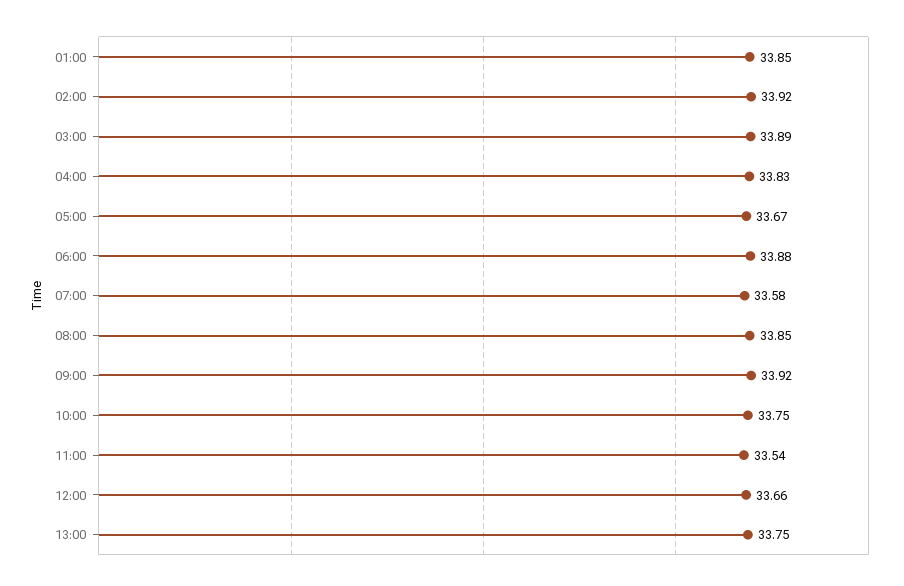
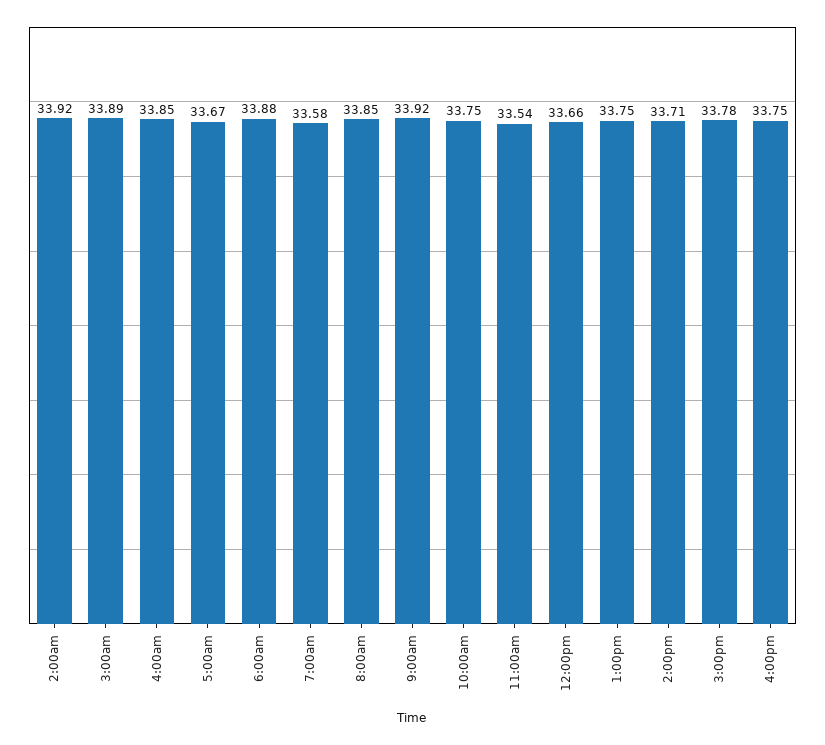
01:00: 33.85 -> none
04:00: 33.83 -> 33.85
2:00pm: none -> 33.71
3:00pm: none -> 33.78
4:00pm: none -> 33.75

